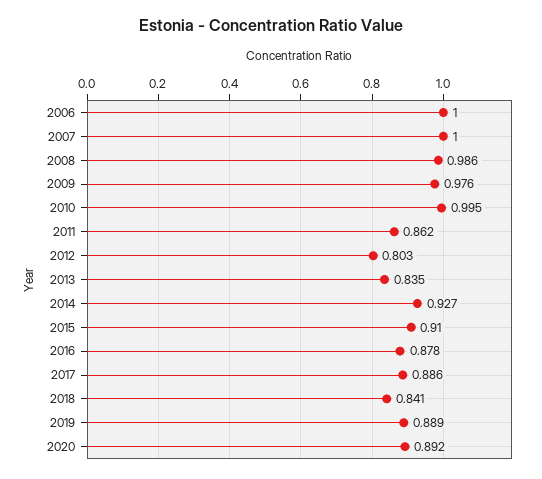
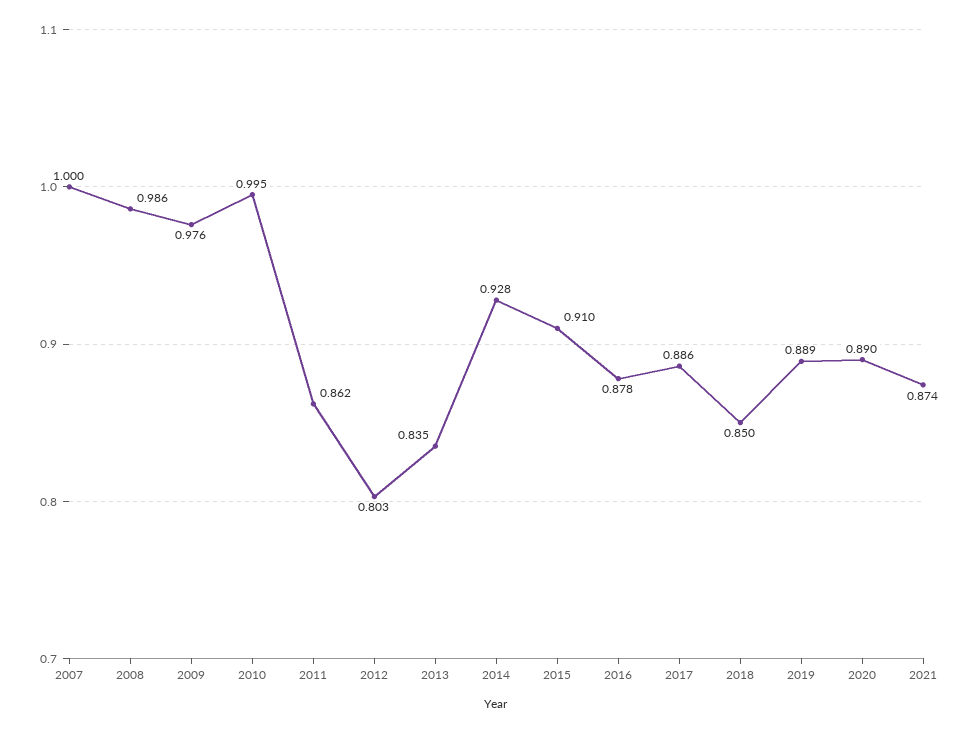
2006: 1 -> none
2014: 0.927 -> 0.928
2018: 0.841 -> 0.85
2020: 0.892 -> 0.89
2021: none -> 0.874

